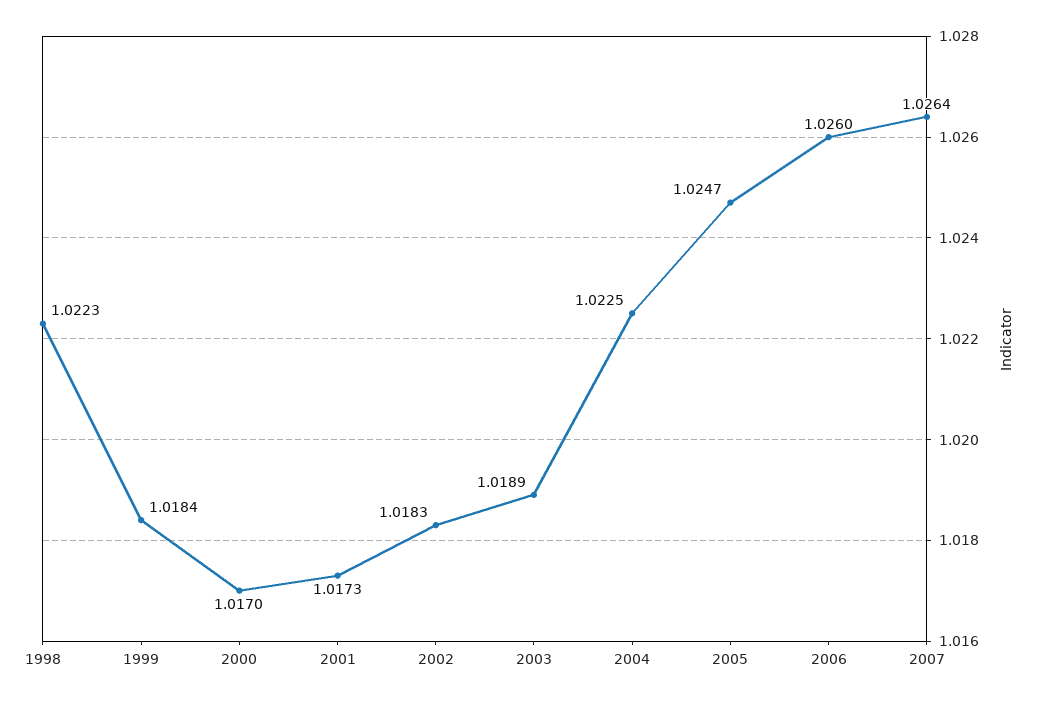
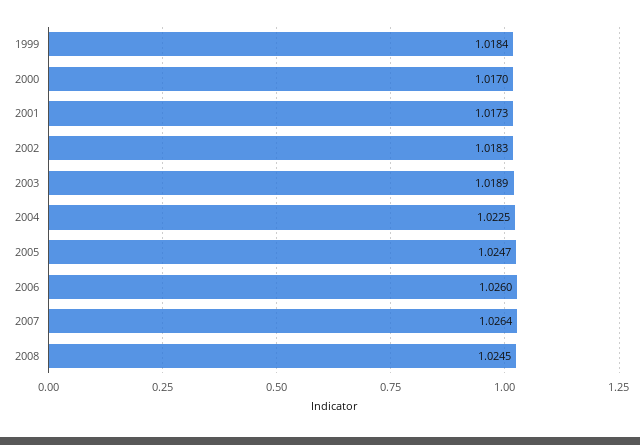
1998: 1.0223 -> none
2008: none -> 1.0245

